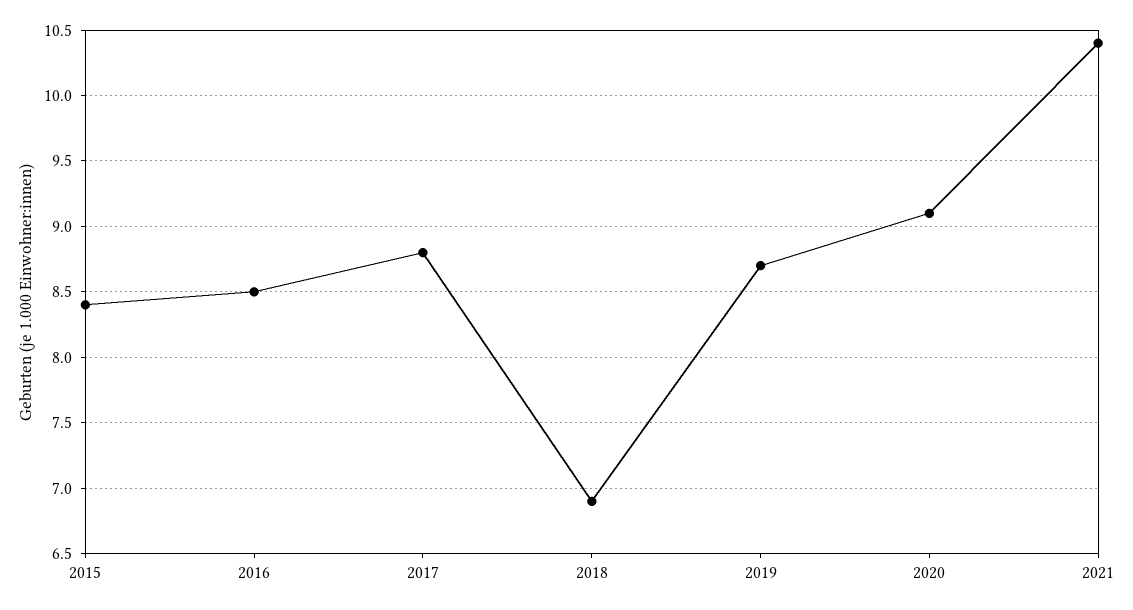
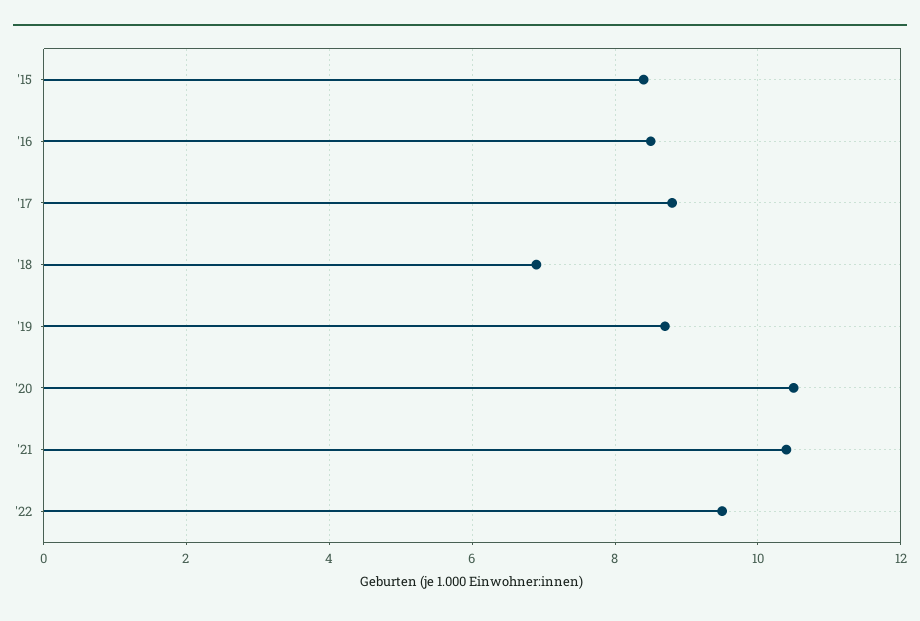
2020: 9.1 -> 10.5
'22: none -> 9.5

